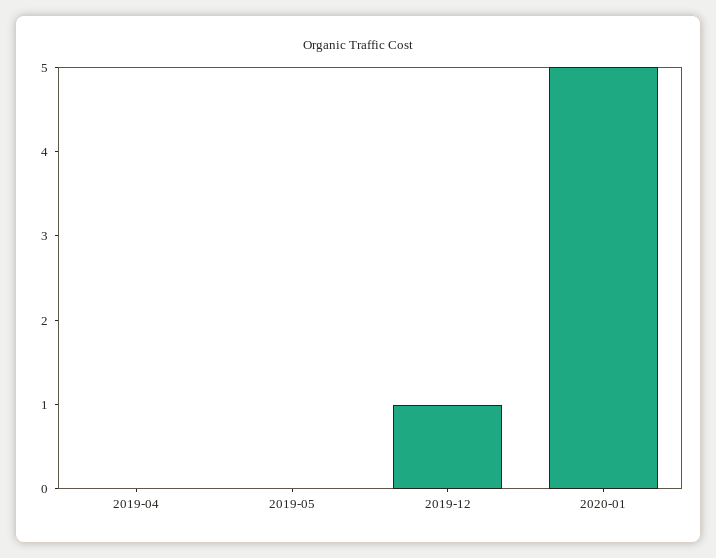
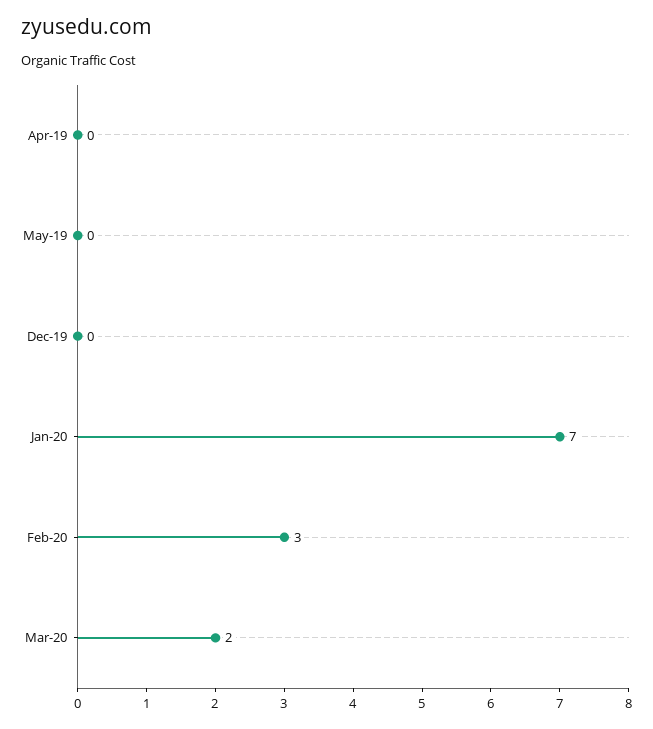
2019-12: 1 -> 0
2020-01: 5 -> 7
Feb-20: none -> 3
Mar-20: none -> 2

